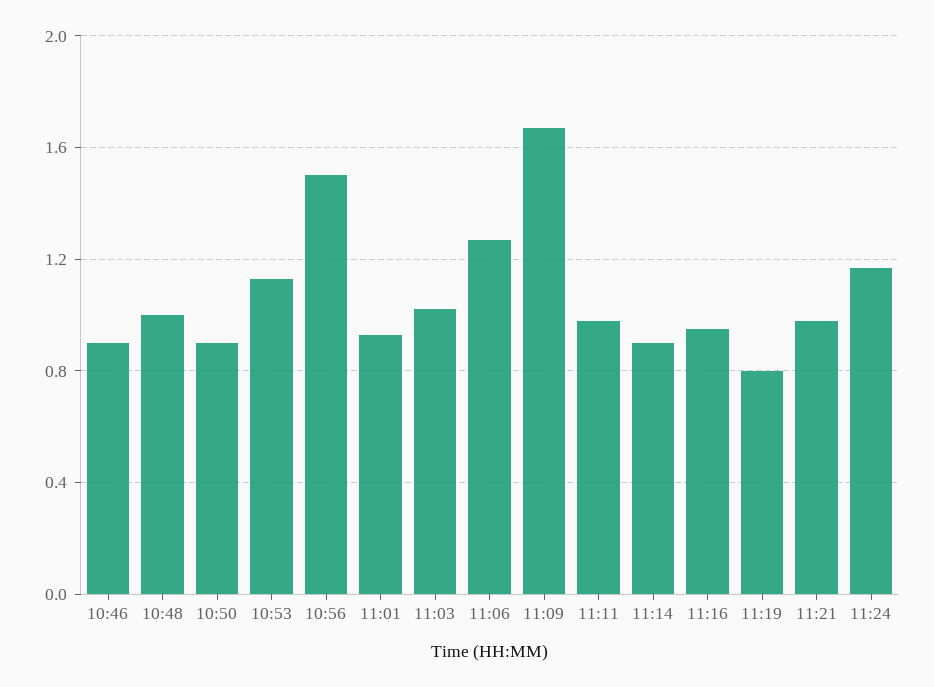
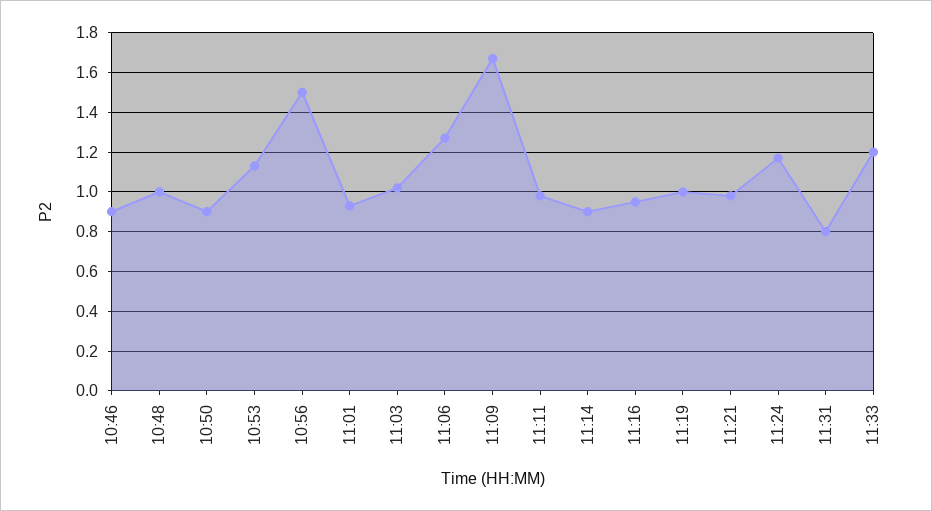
11:19: 0.8 -> 1
11:31: none -> 0.8
11:33: none -> 1.2

